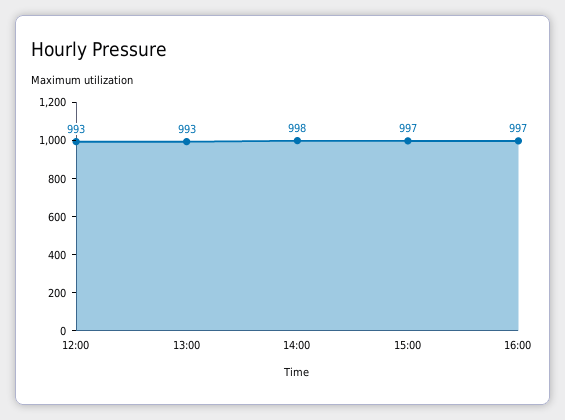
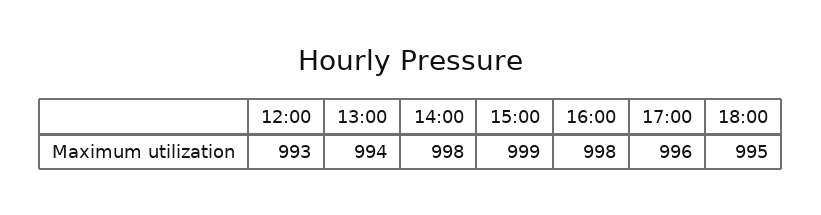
13:00: 993 -> 994
15:00: 997 -> 999
16:00: 997 -> 998
17:00: none -> 996
18:00: none -> 995

